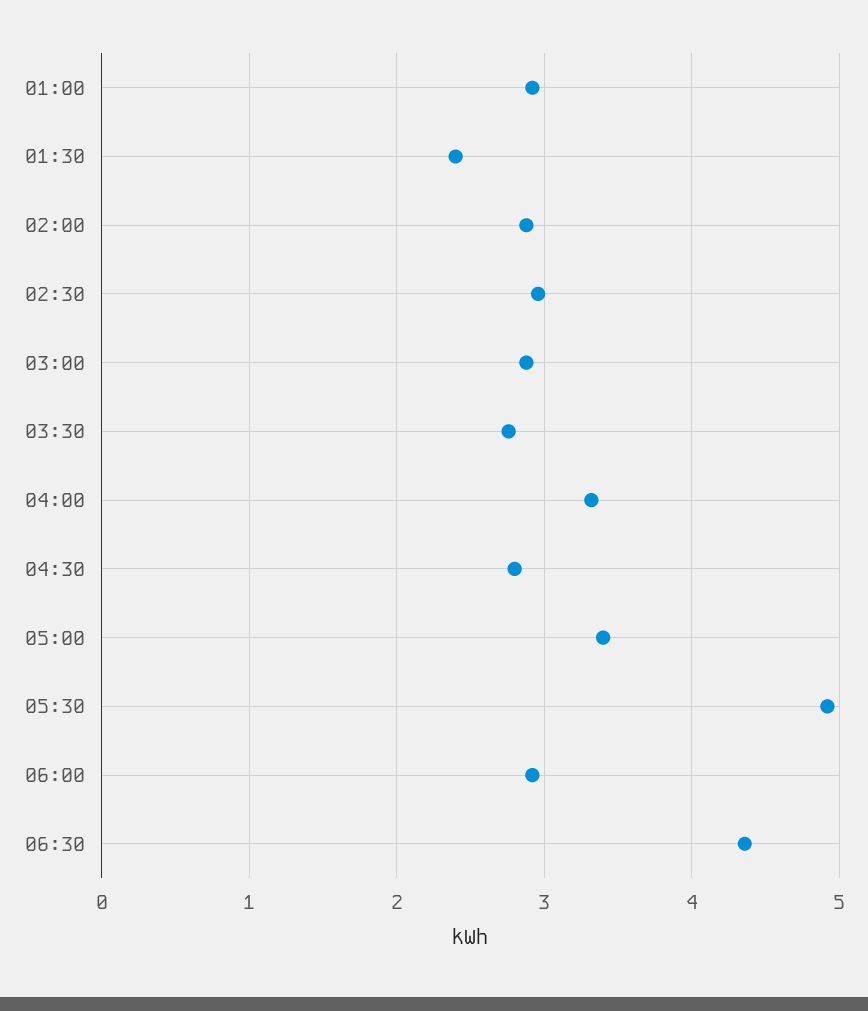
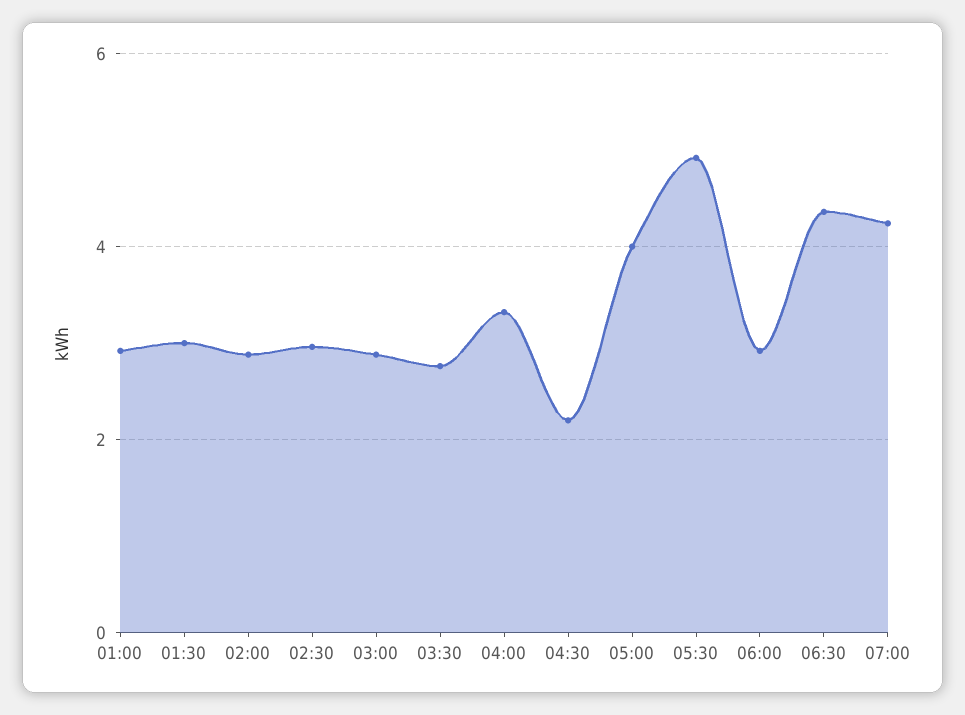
01:30: 2.4 -> 3
04:30: 2.8 -> 2.2
05:00: 3.4 -> 4
07:00: none -> 4.2

